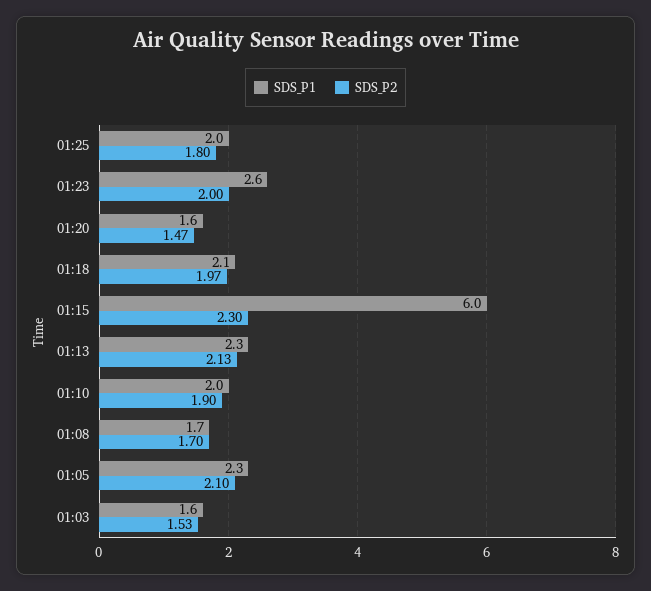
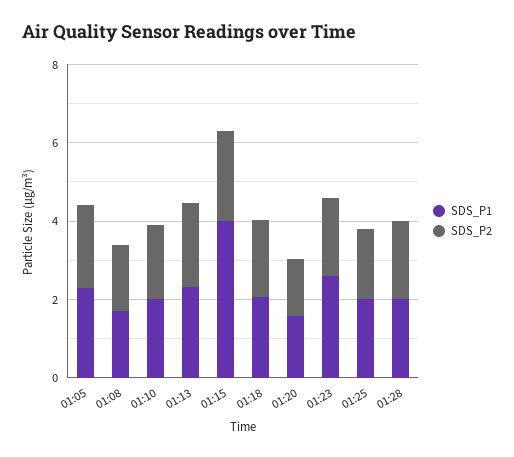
SDS_P1, 01:15: 6 -> 4
SDS_P1, 01:03: 1.6 -> none
SDS_P2, 01:03: 1.53 -> none
SDS_P1, 01:28: none -> 2
SDS_P2, 01:28: none -> 2

